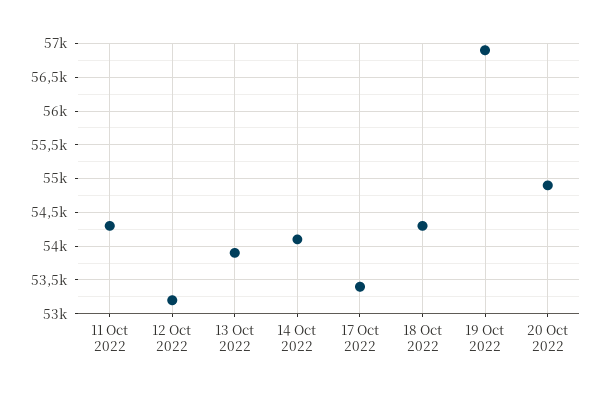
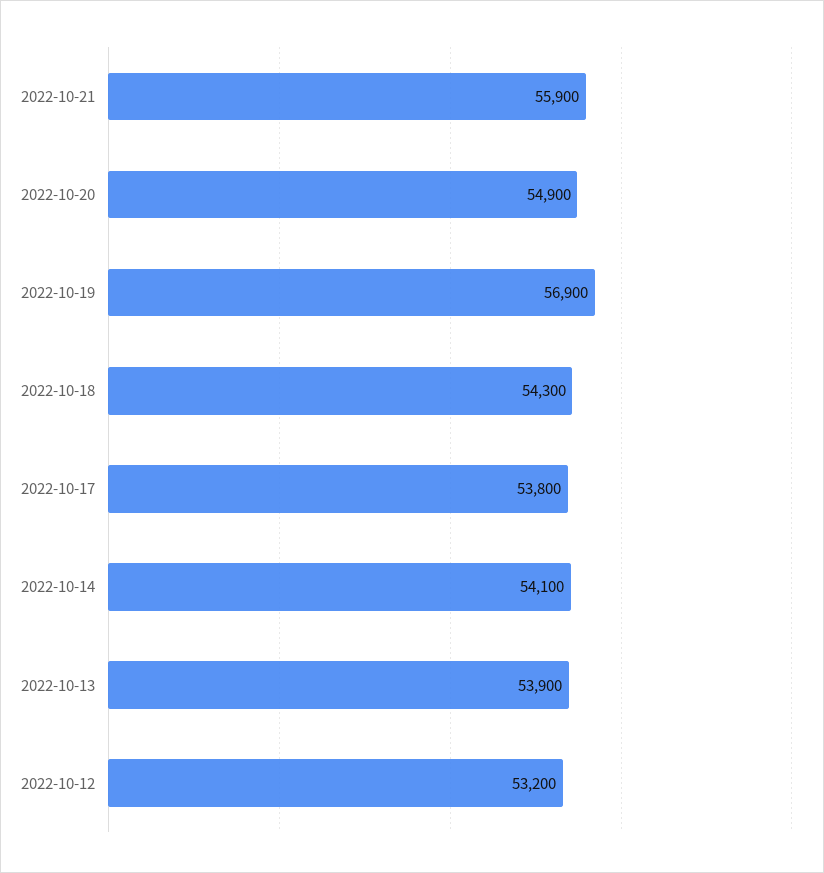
11 Oct 2022: 54300 -> none
17 Oct 2022: 53400 -> 53800
2022-10-21: none -> 55900

